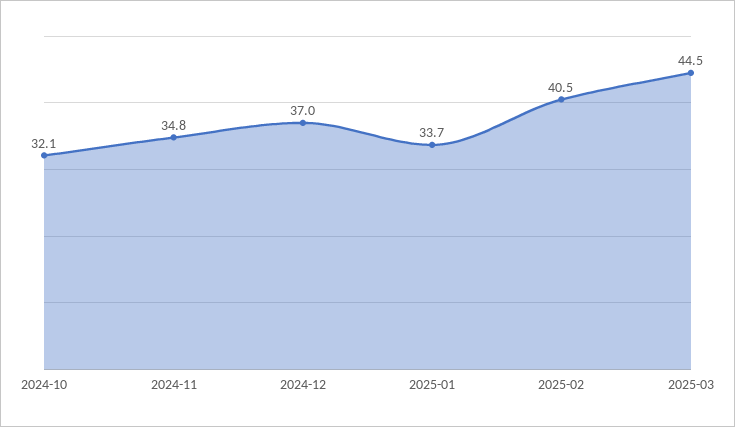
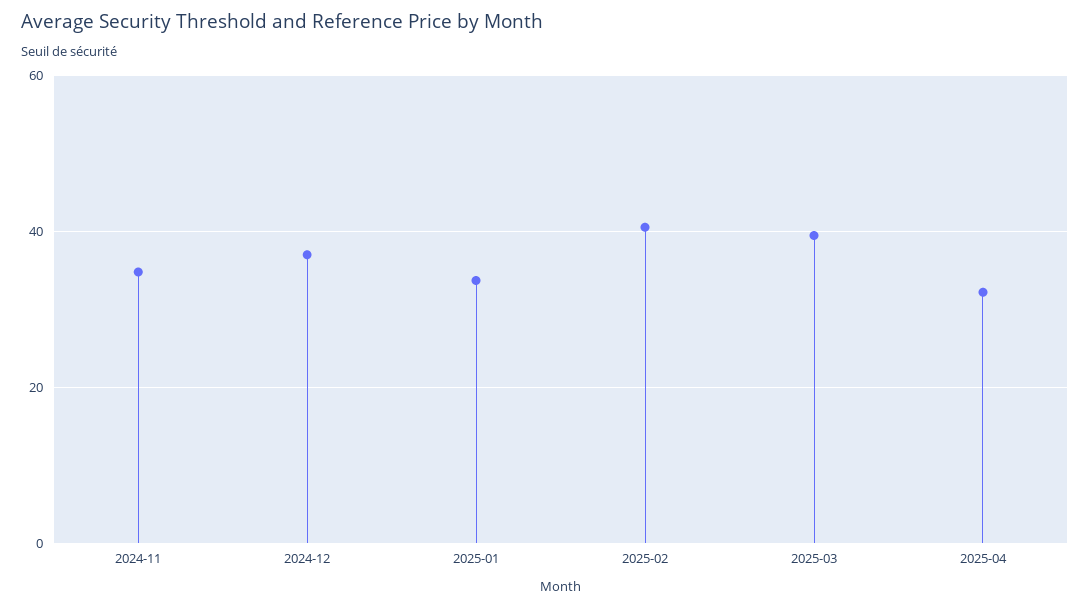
2024-10: 32.1 -> none
2025-03: 44.5 -> 40
2025-04: none -> 32

